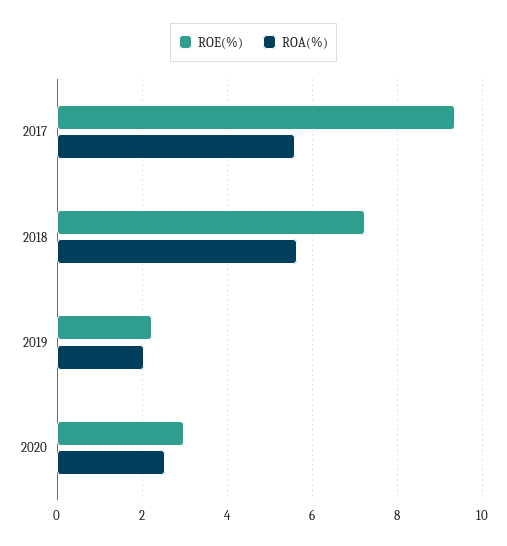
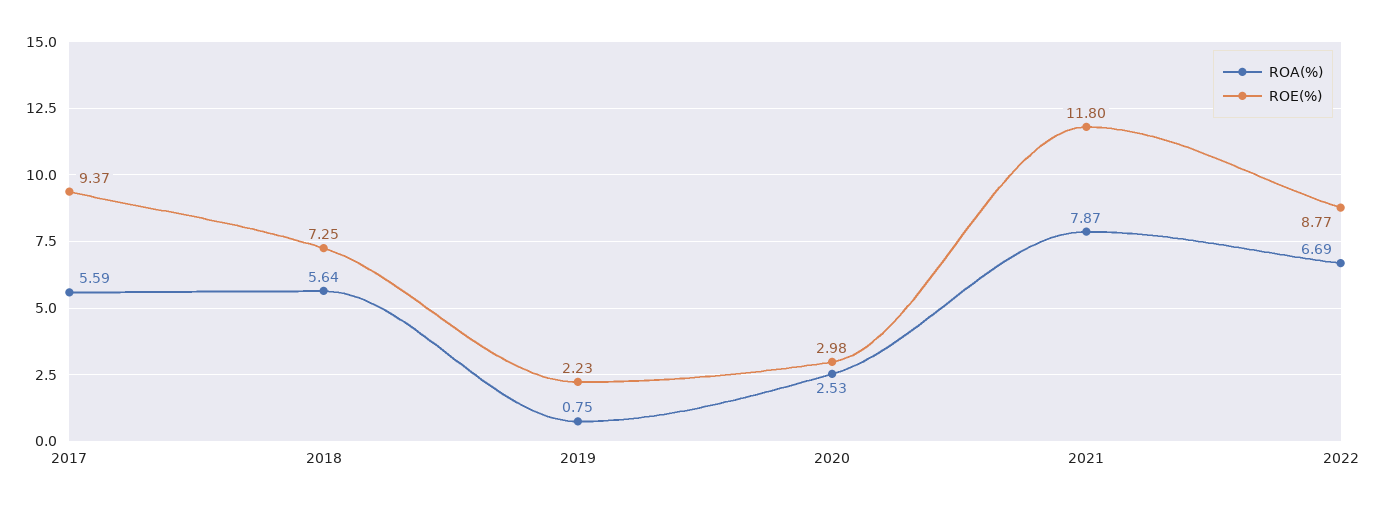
ROA(%), 2019: 2 -> 0.75
ROA(%), 2021: none -> 7.87
ROE(%), 2021: none -> 11.8
ROA(%), 2022: none -> 6.69
ROE(%), 2022: none -> 8.77

